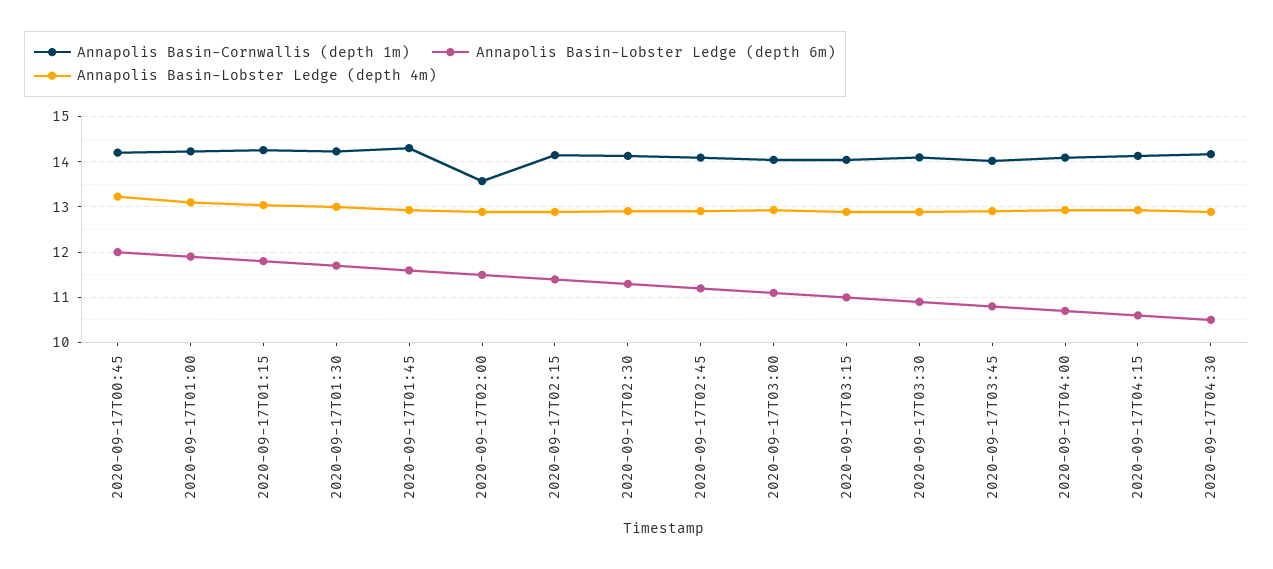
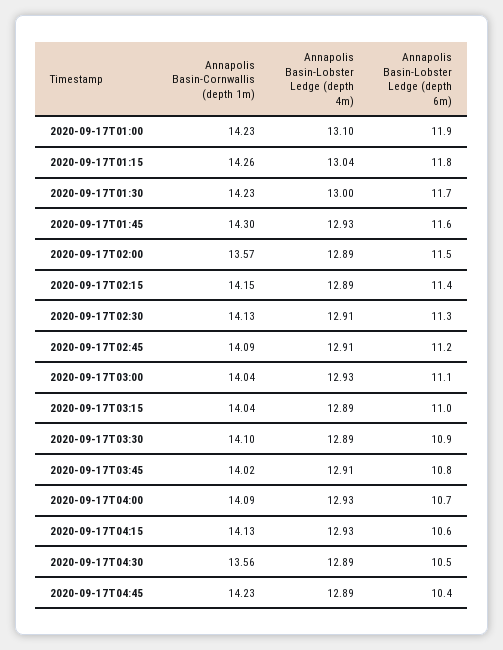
Annapolis Basin-Cornwallis (depth 1m), 2020-09-17T00:45: 14.2 -> none
Annapolis Basin-Lobster Ledge (depth 6m), 2020-09-17T00:45: 12 -> none
Annapolis Basin-Lobster Ledge (depth 4m), 2020-09-17T00:45: 13.2 -> none
Annapolis Basin-Cornwallis (depth 1m), 2020-09-17T04:30: 14.2 -> 13.56
Annapolis Basin-Cornwallis (depth 1m), 2020-09-17T04:45: none -> 14.23
Annapolis Basin-Lobster Ledge (depth 4m), 2020-09-17T04:45: none -> 12.89
Annapolis Basin-Lobster Ledge (depth 6m), 2020-09-17T04:45: none -> 10.4

